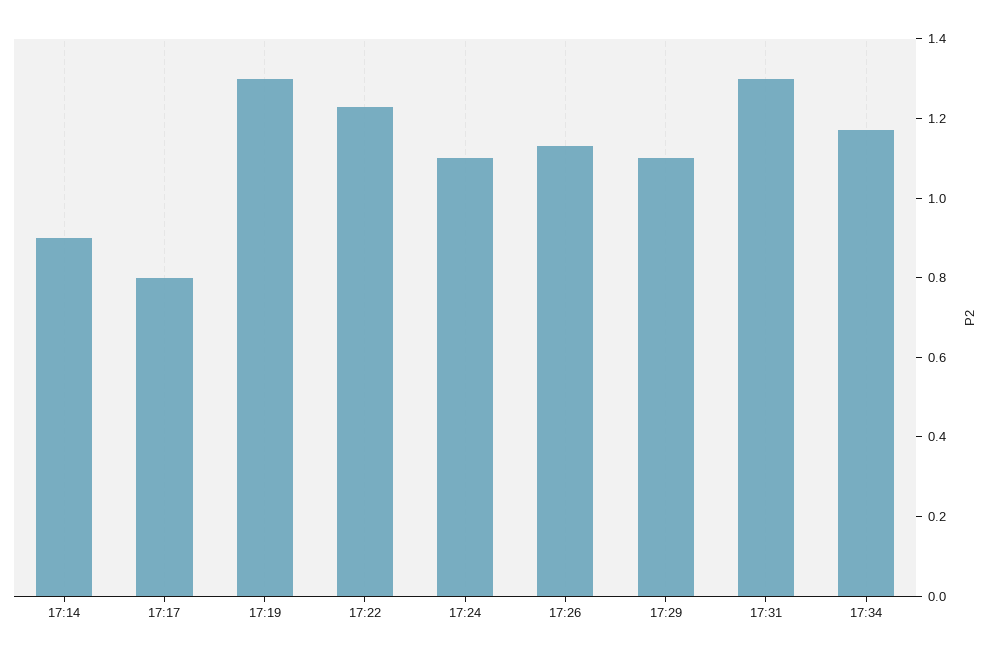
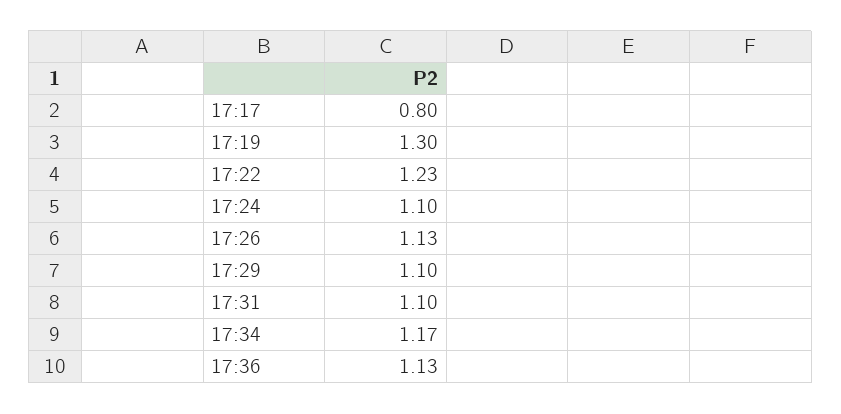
17:14: 0.9 -> none
17:31: 1.3 -> 1.1
17:36: none -> 1.13

